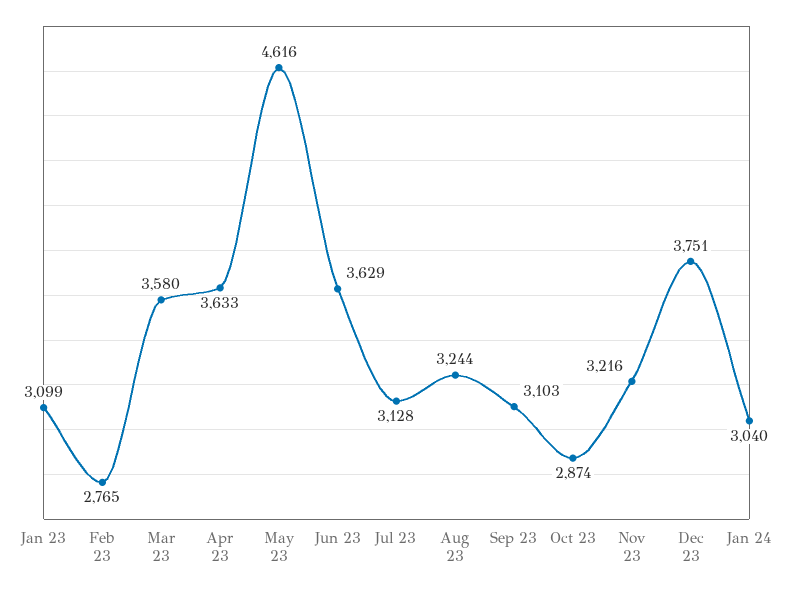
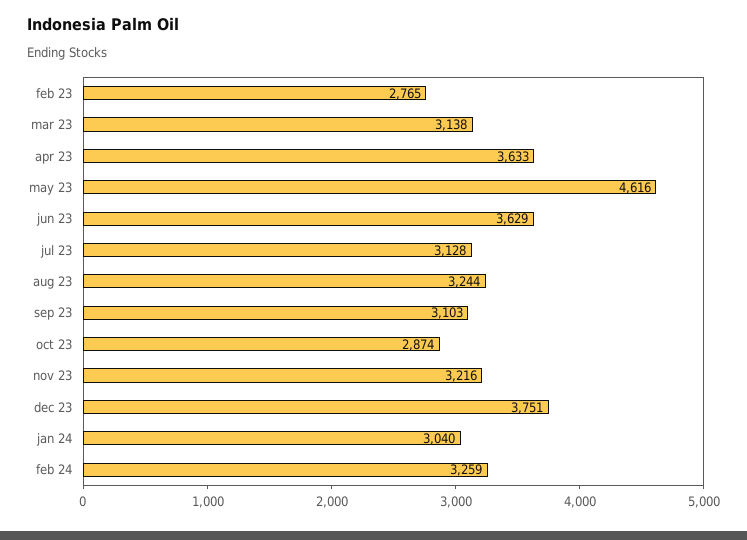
Jan 23: 3099 -> none
Mar 23: 3580 -> 3138
feb 24: none -> 3259

